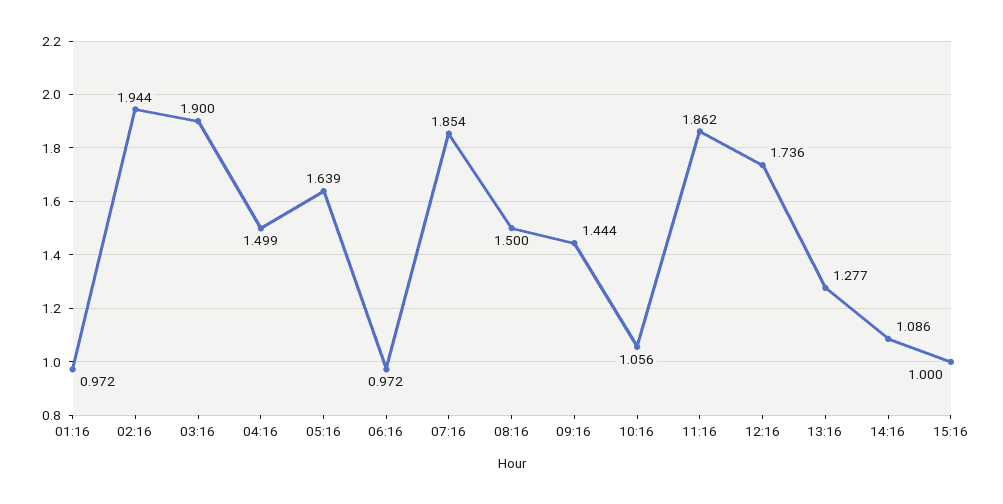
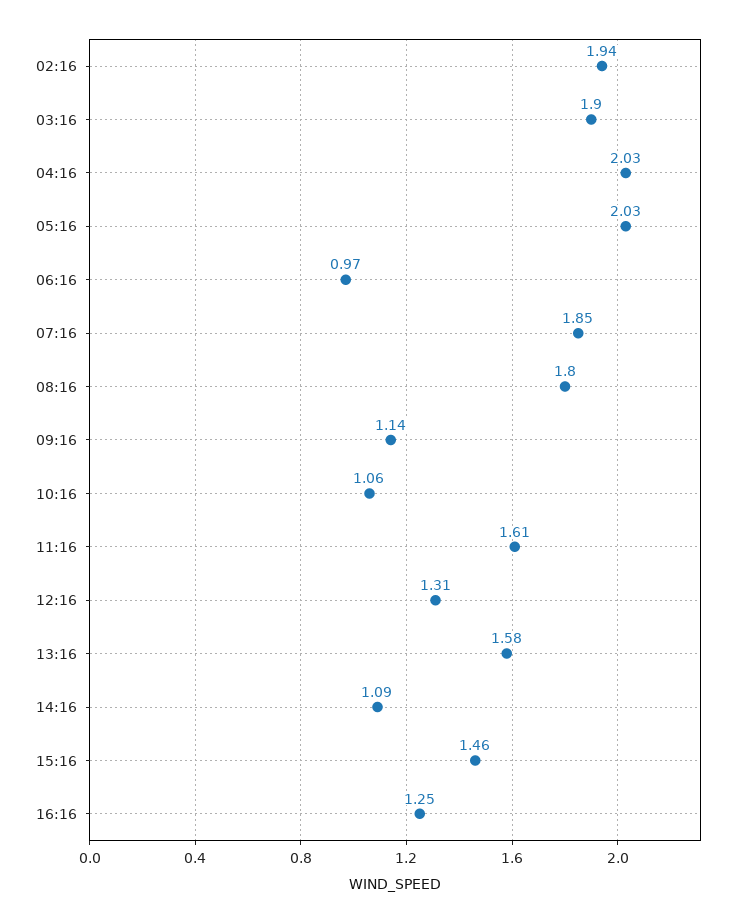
01:16: 0.972 -> none
04:16: 1.499 -> 2.03
05:16: 1.639 -> 2.03
08:16: 1.5 -> 1.8
09:16: 1.444 -> 1.14
11:16: 1.862 -> 1.61
12:16: 1.736 -> 1.31
13:16: 1.277 -> 1.58
15:16: 1 -> 1.46
16:16: none -> 1.25

